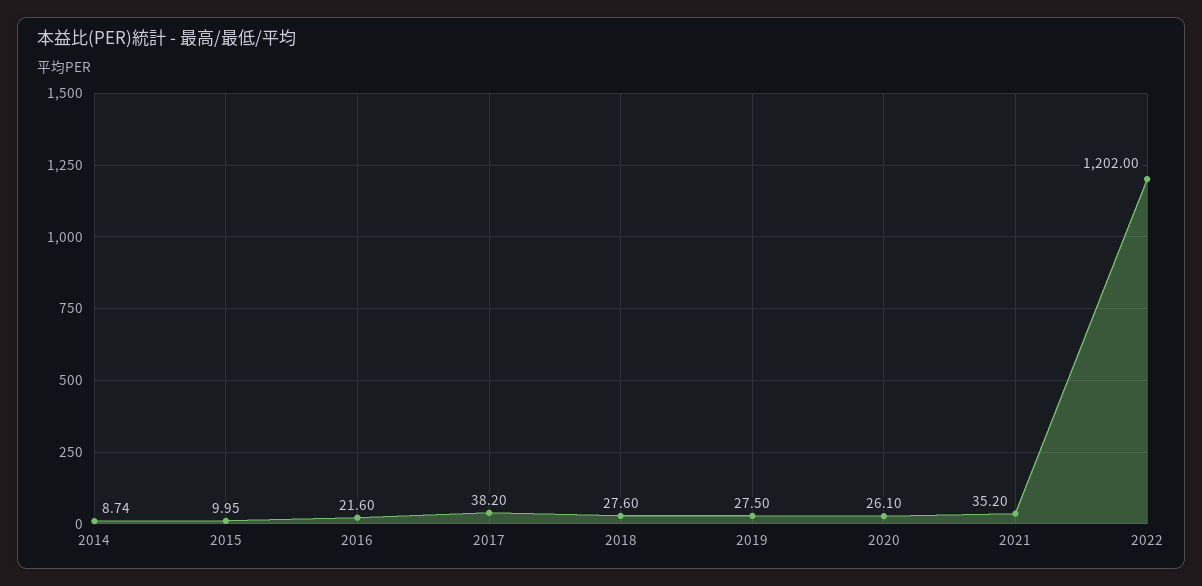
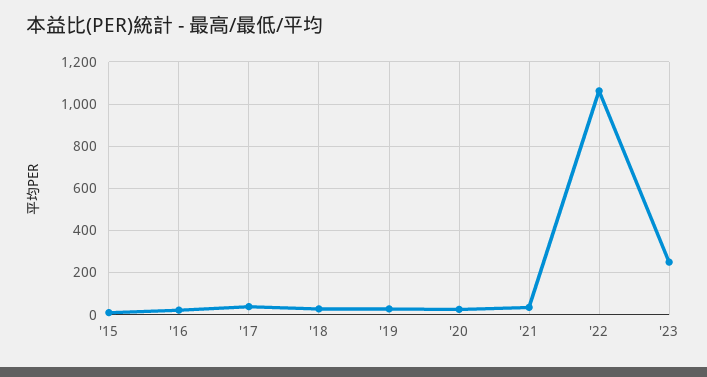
2014: 8.74 -> none
2022: 1202 -> 1050
'23: none -> 250

